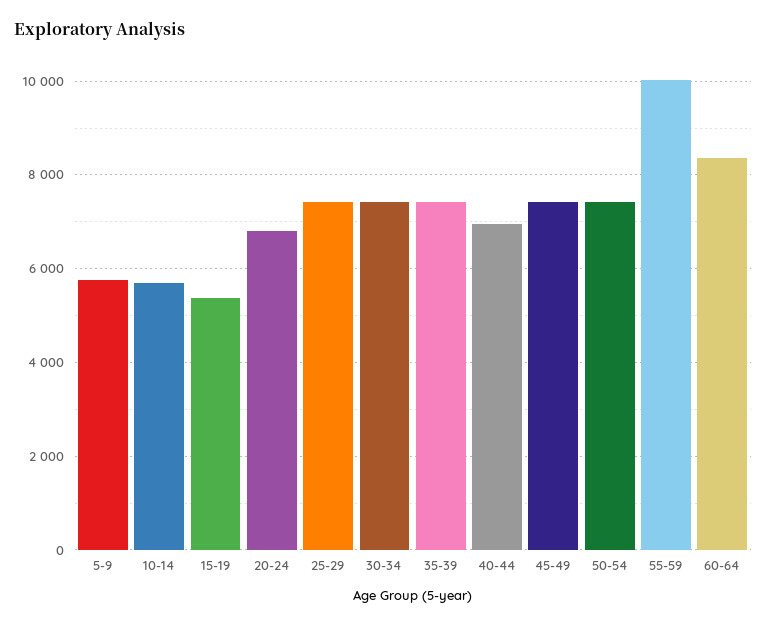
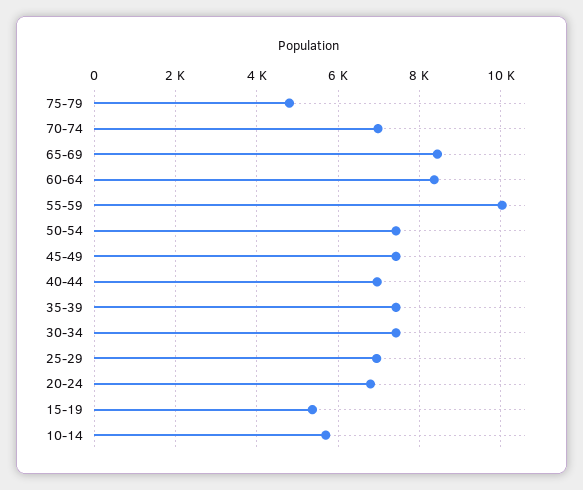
5-9: 5800 -> none
25-29: 7400 -> 7000
75-79: none -> 4800
70-74: none -> 7000
65-69: none -> 8400

